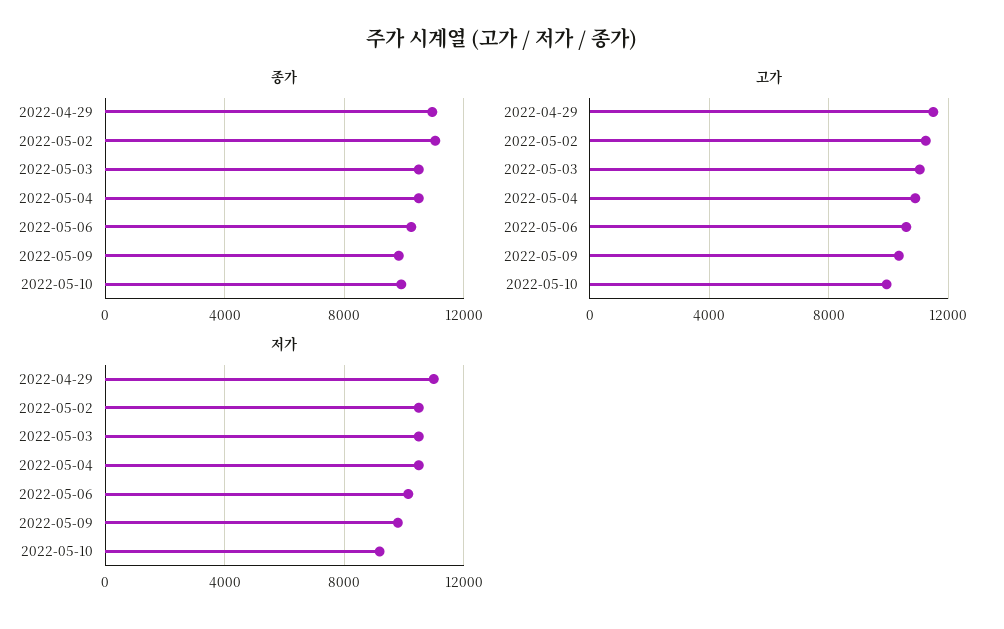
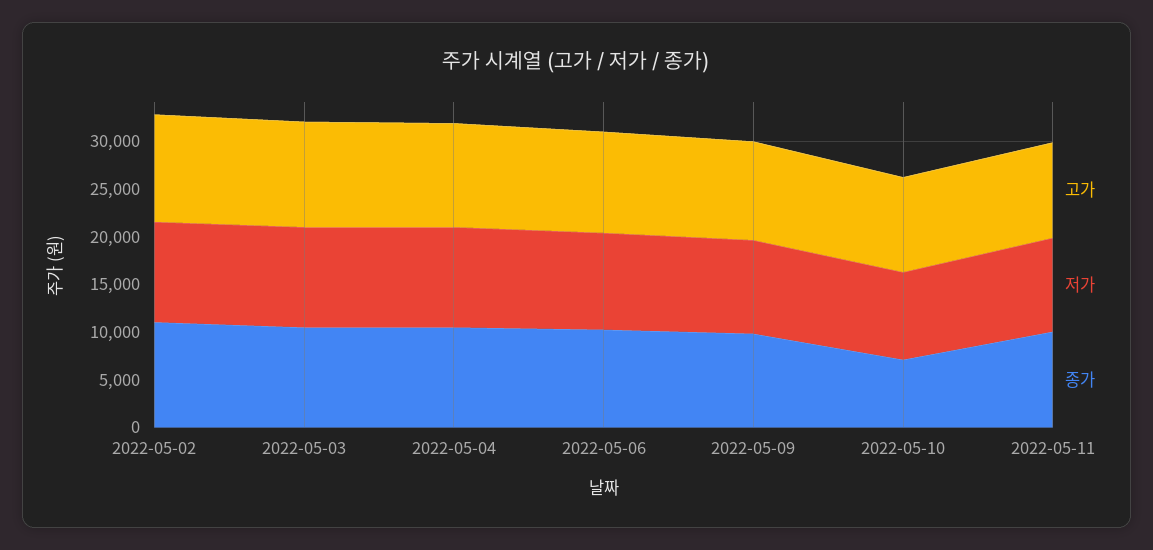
종가, 2022-04-29: 11000 -> none
종가, 2022-05-10: 10000 -> 7000
고가, 2022-04-29: 11500 -> none
저가, 2022-04-29: 11000 -> none
고가, 2022-05-11: none -> 10000
저가, 2022-05-11: none -> 10000
종가, 2022-05-11: none -> 10000

